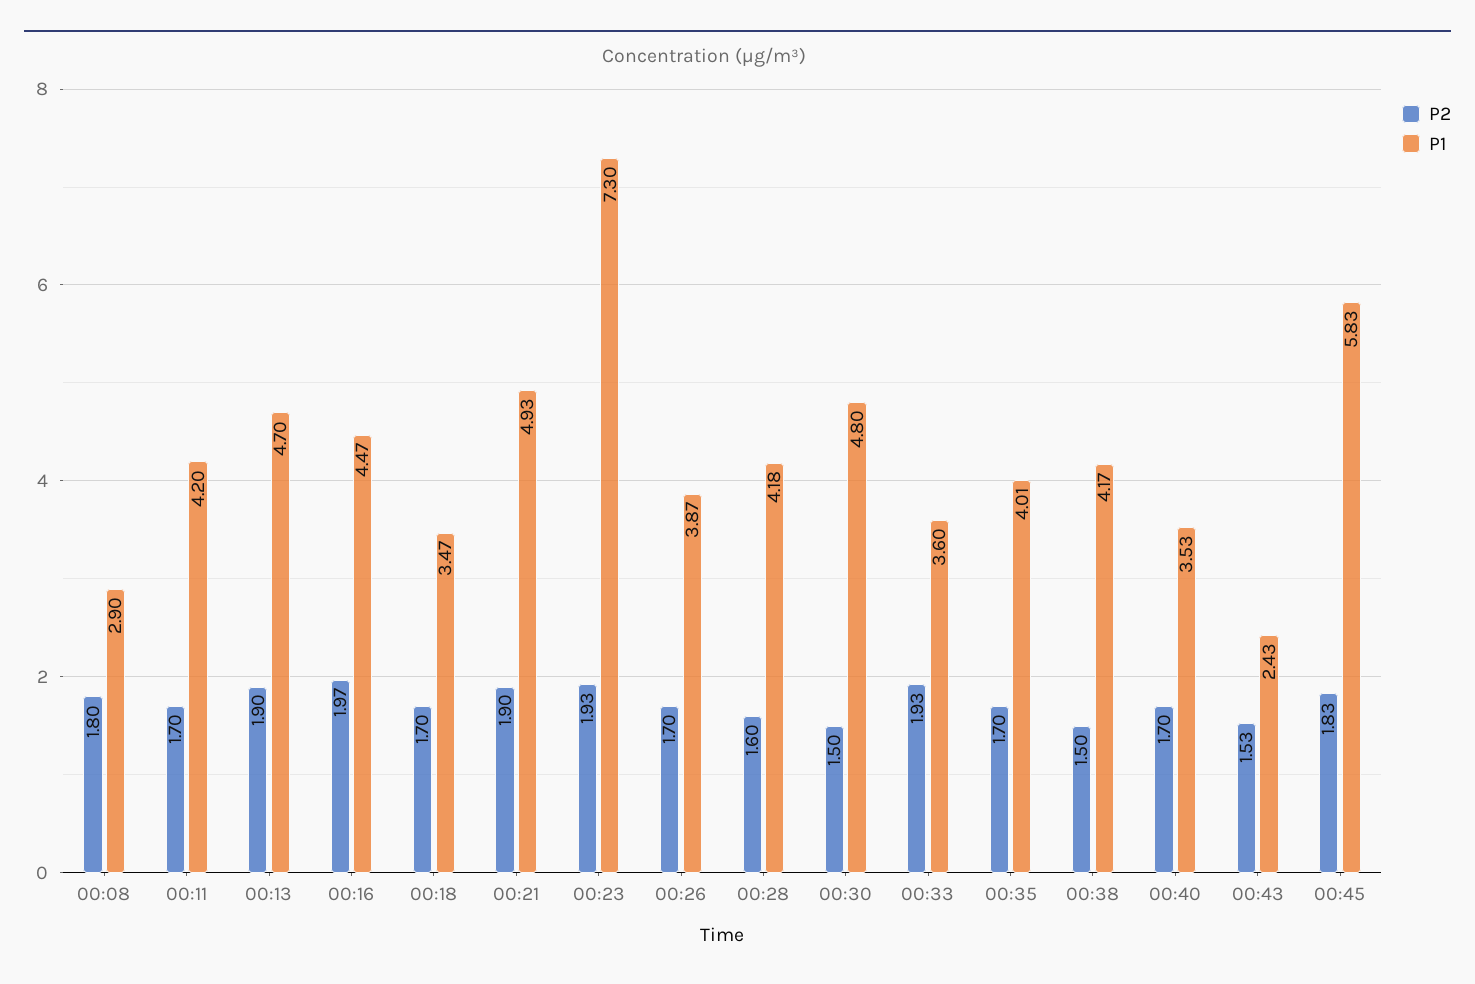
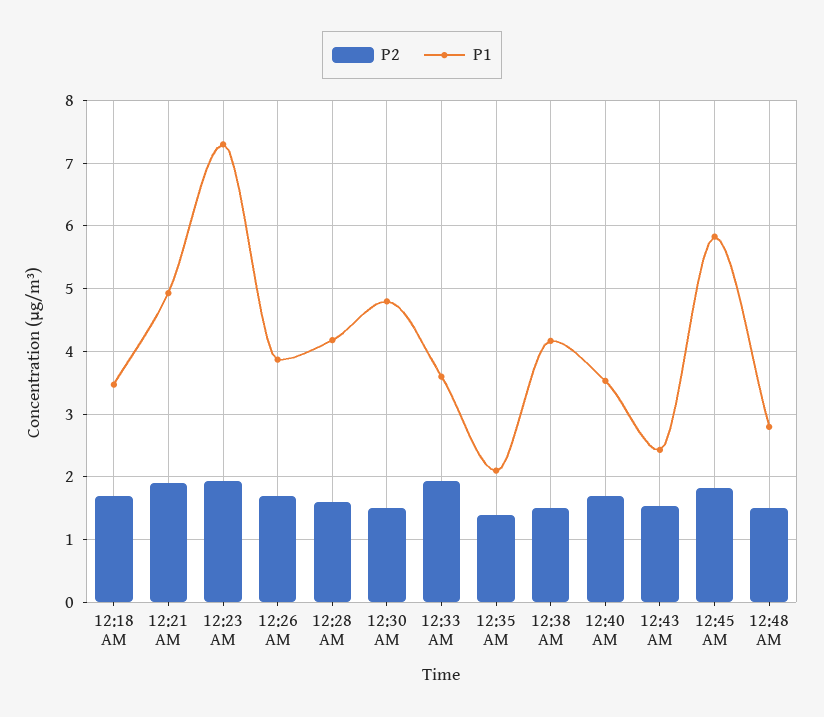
P2, 00:08: 1.8 -> none
P1, 00:08: 2.9 -> none
P2, 00:11: 1.7 -> none
P1, 00:11: 4.2 -> none
P2, 00:13: 1.9 -> none
P1, 00:13: 4.7 -> none
P2, 00:16: 1.97 -> none
P1, 00:16: 4.47 -> none
P2, 00:35: 1.7 -> 1.4
P1, 00:35: 4.01 -> 2.1
P2, 12:48 AM: none -> 1.5
P1, 12:48 AM: none -> 2.8

